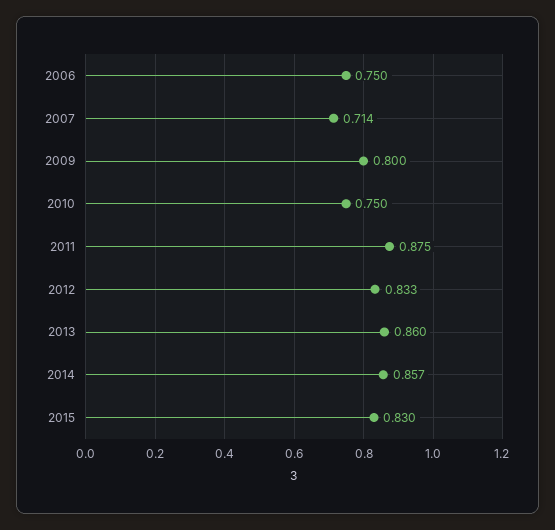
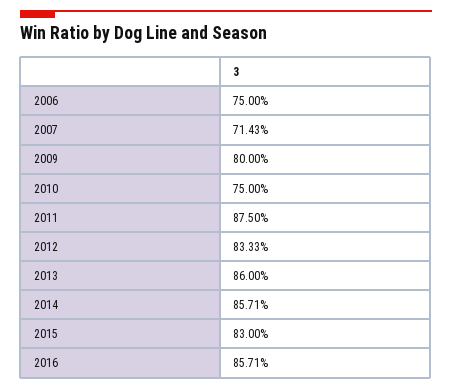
2016: none -> 0.8571

